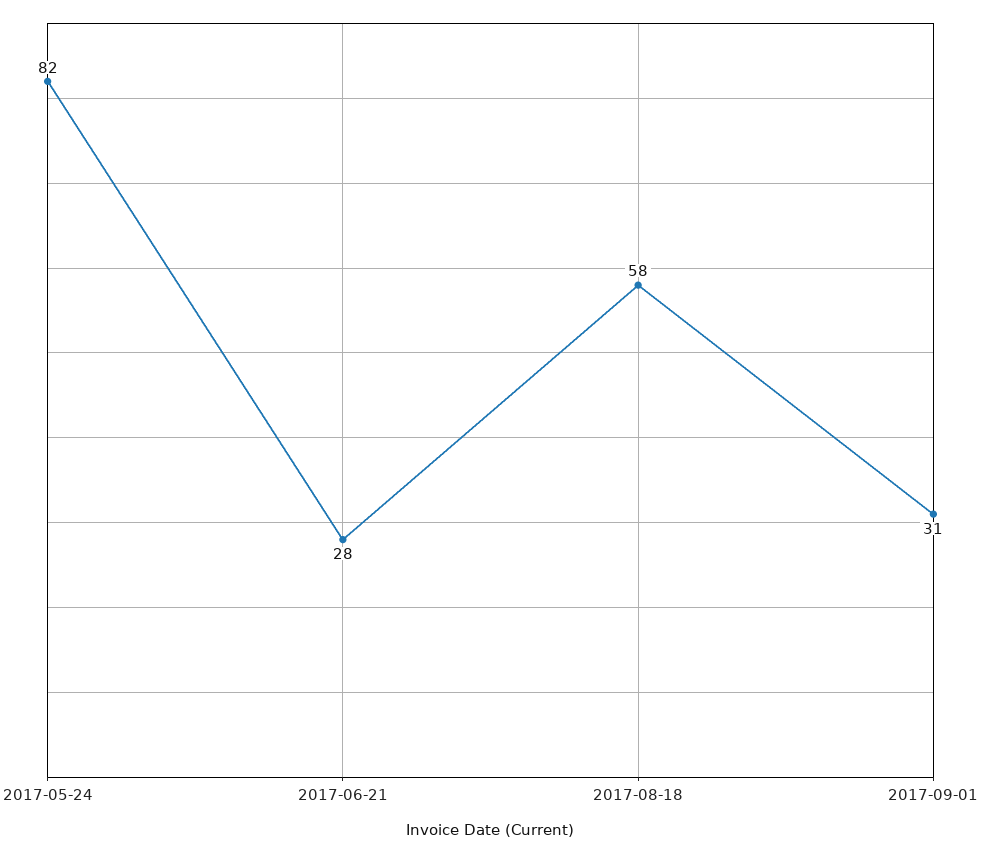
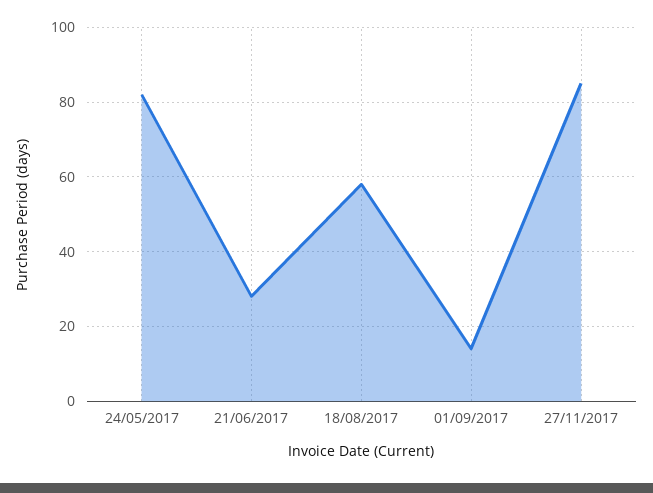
2017-09-01: 31 -> 15
27/11/2017: none -> 85

